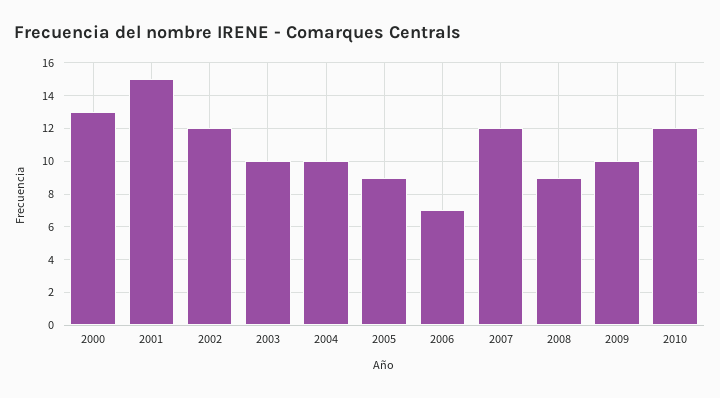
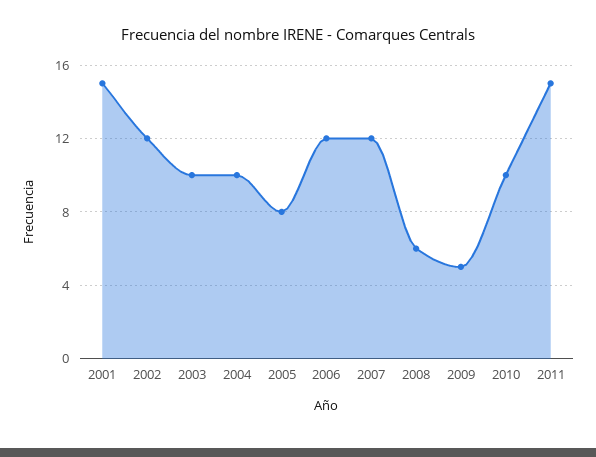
2000: 13 -> none
2005: 9 -> 8
2006: 7 -> 12
2008: 9 -> 6
2009: 10 -> 5
2010: 12 -> 10
2011: none -> 15

